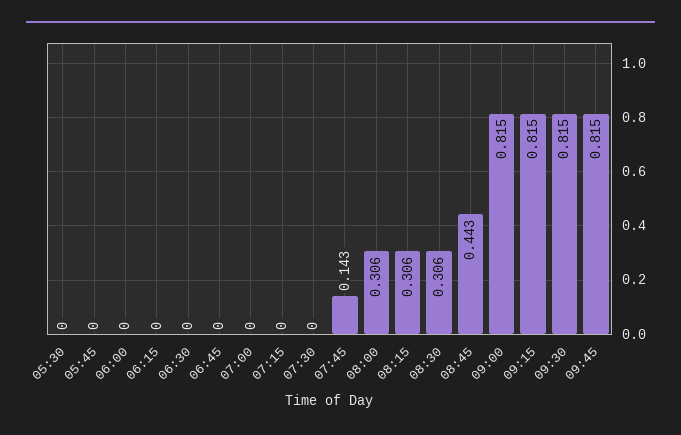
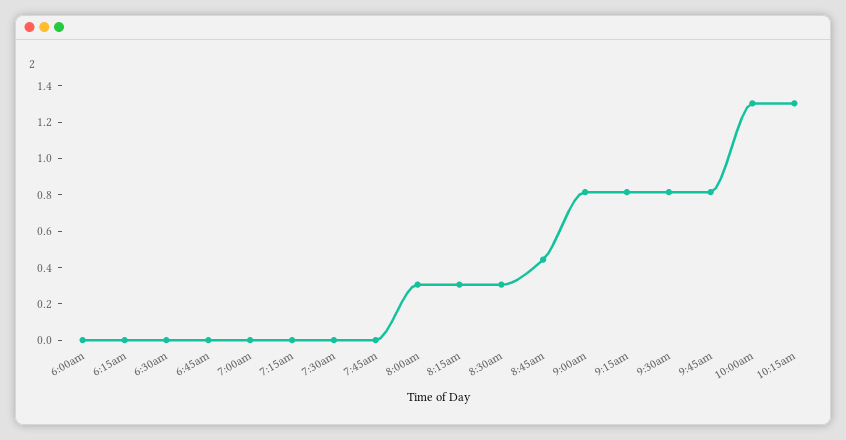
05:30: 0 -> none
05:45: 0 -> none
07:45: 0.143 -> 0
10:00am: none -> 1.3
10:15am: none -> 1.3

